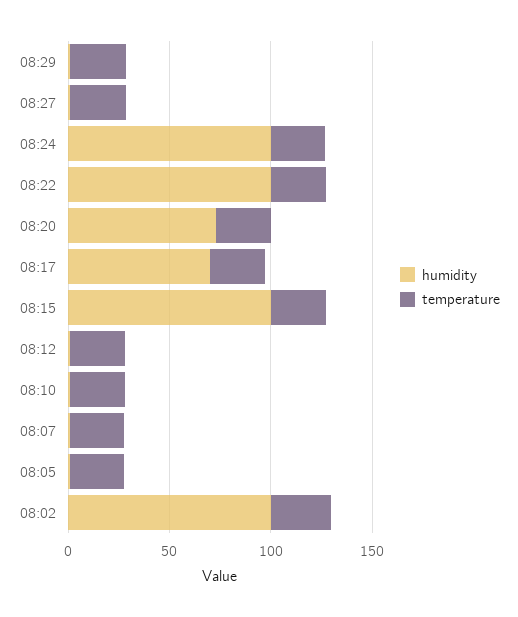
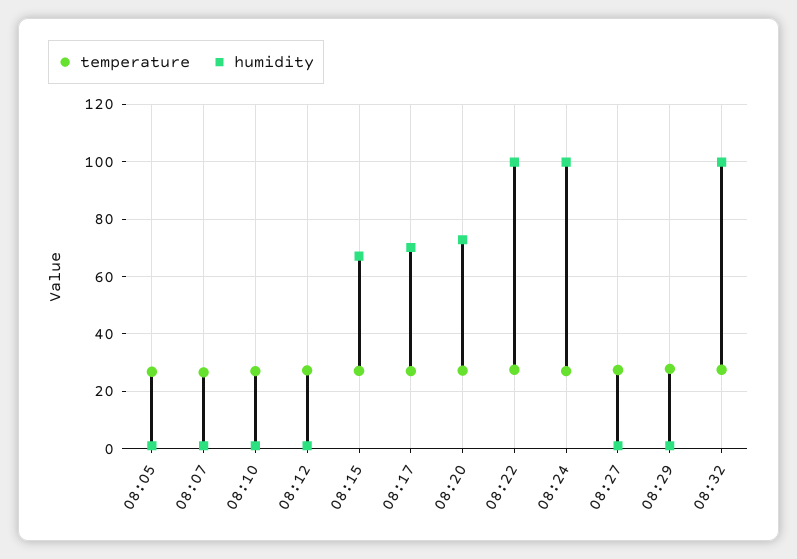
humidity, 08:15: 100 -> 67.5
humidity, 08:02: 100 -> none
temperature, 08:02: 30 -> none
temperature, 08:32: none -> 27.5
humidity, 08:32: none -> 100

